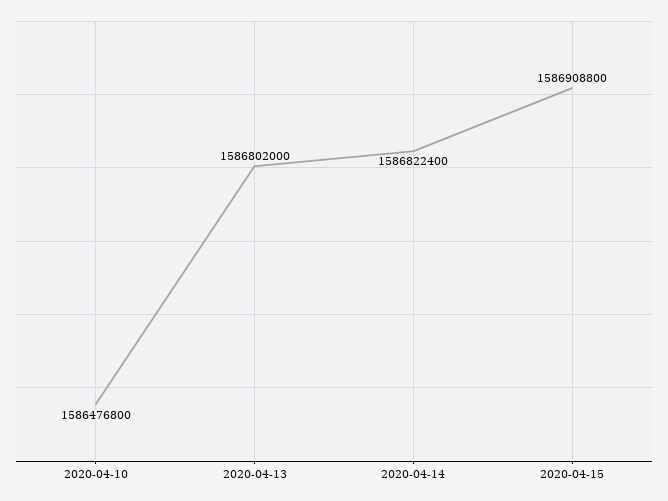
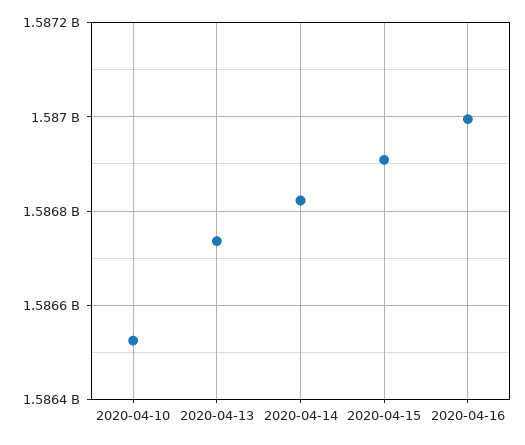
2020-04-10: 1586476800 -> 1586520000
2020-04-13: 1586802000 -> 1586740000
2020-04-16: none -> 1587000000

